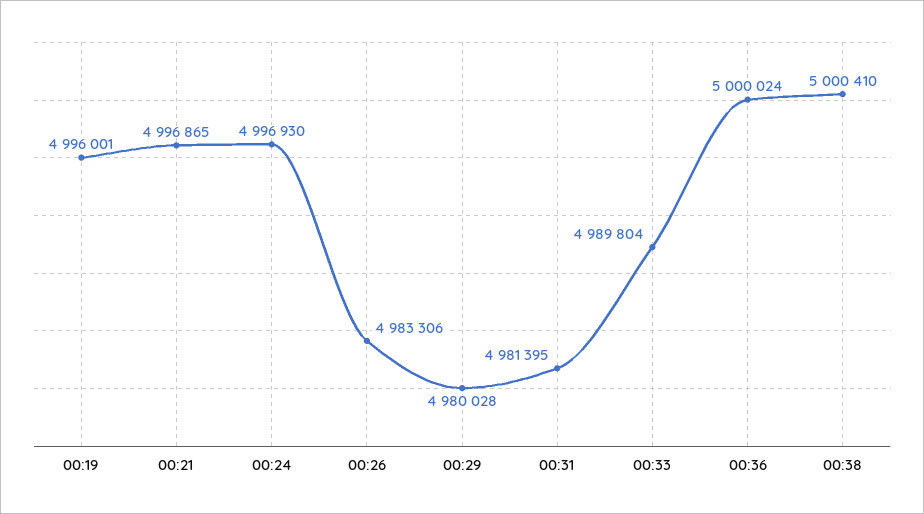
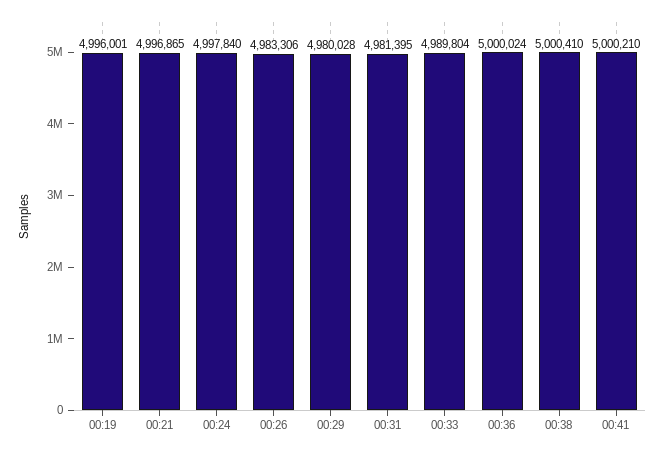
00:24: 4996930 -> 4997840
00:41: none -> 5000210

